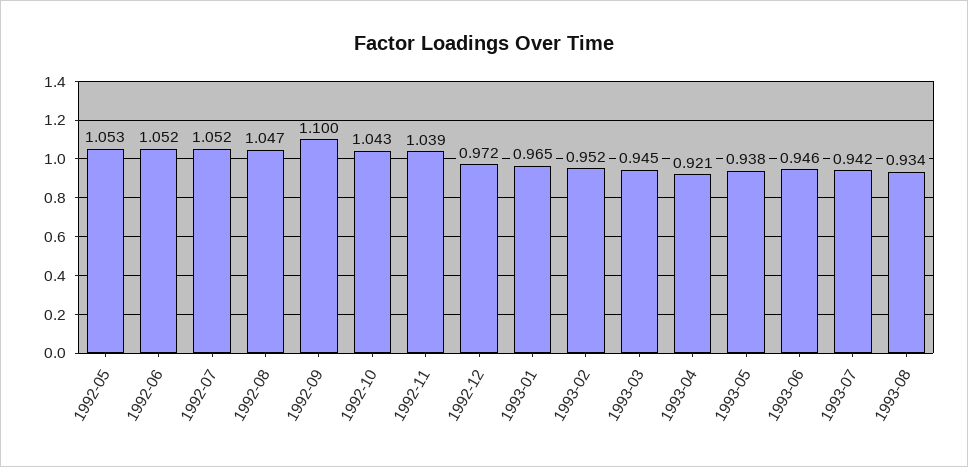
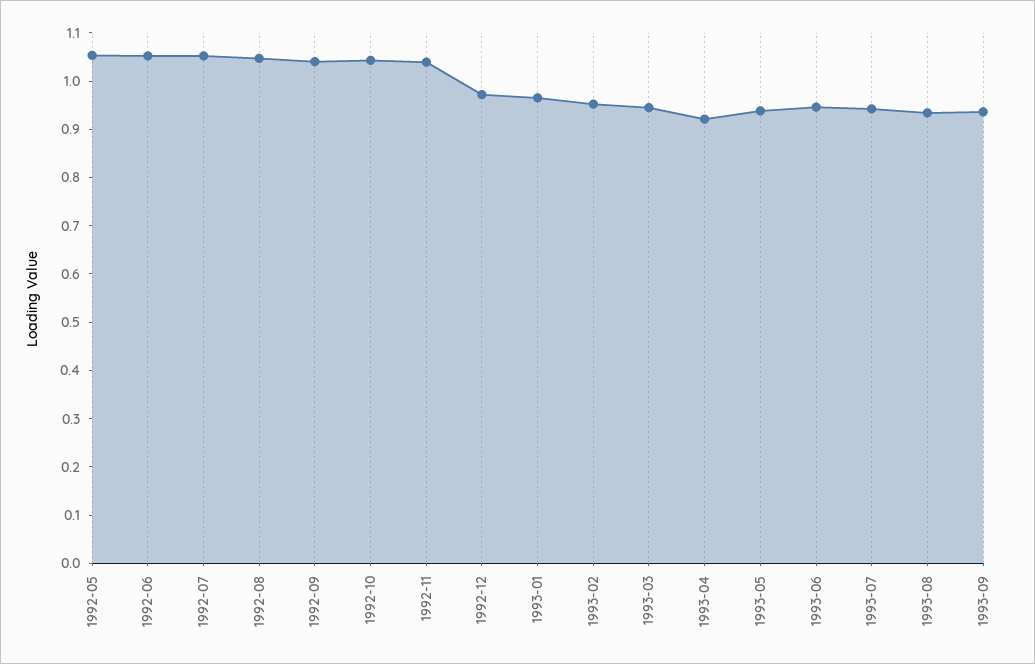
1992-09: 1.1 -> 1.04
1993-09: none -> 0.94

